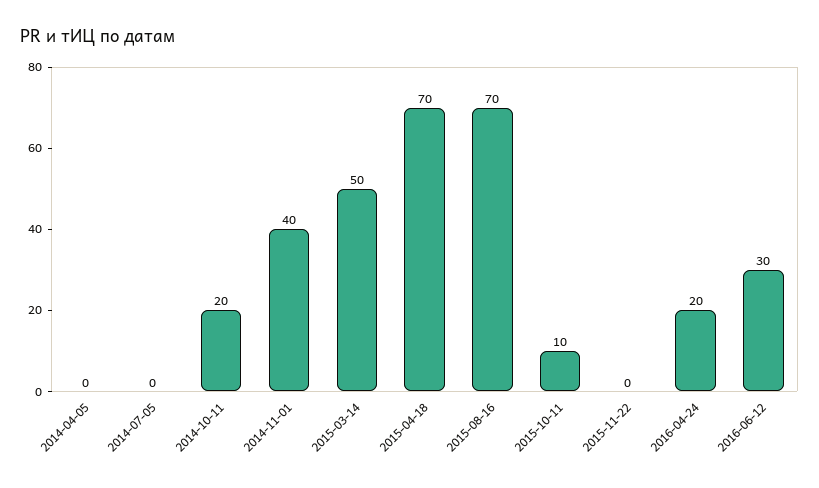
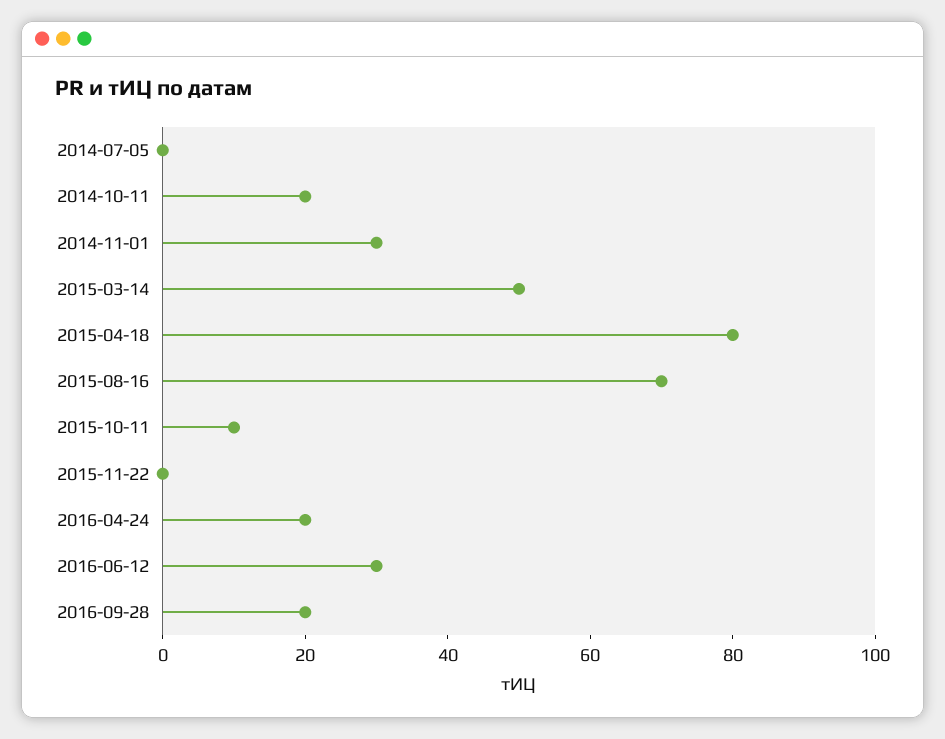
2014-04-05: 0 -> none
2014-11-01: 40 -> 30
2015-04-18: 70 -> 80
2016-09-28: none -> 20

